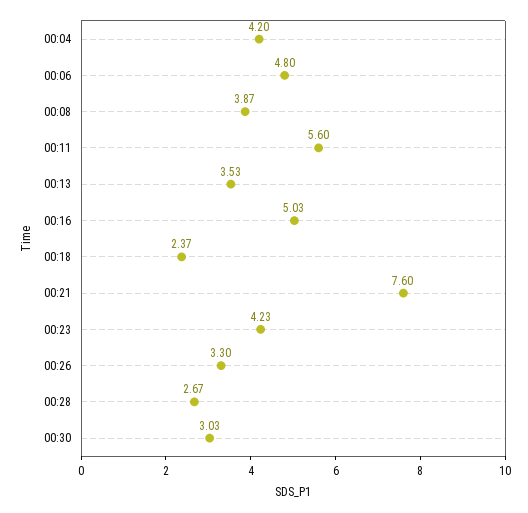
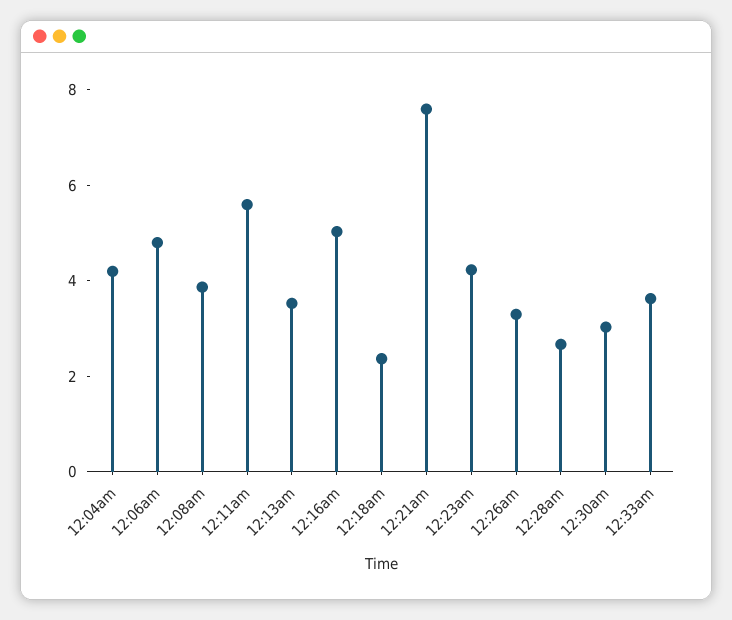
12:33am: none -> 3.5

